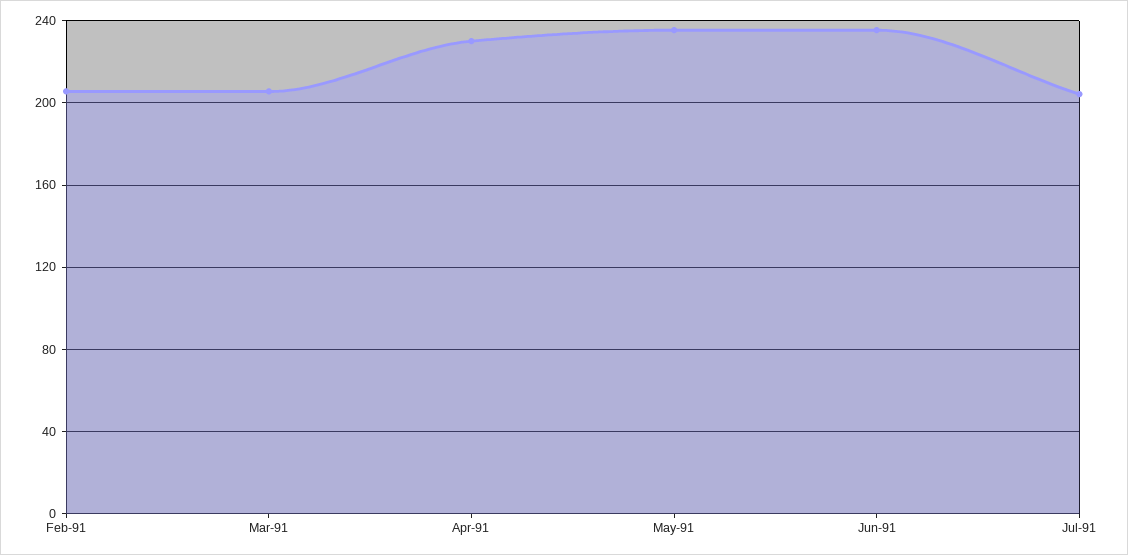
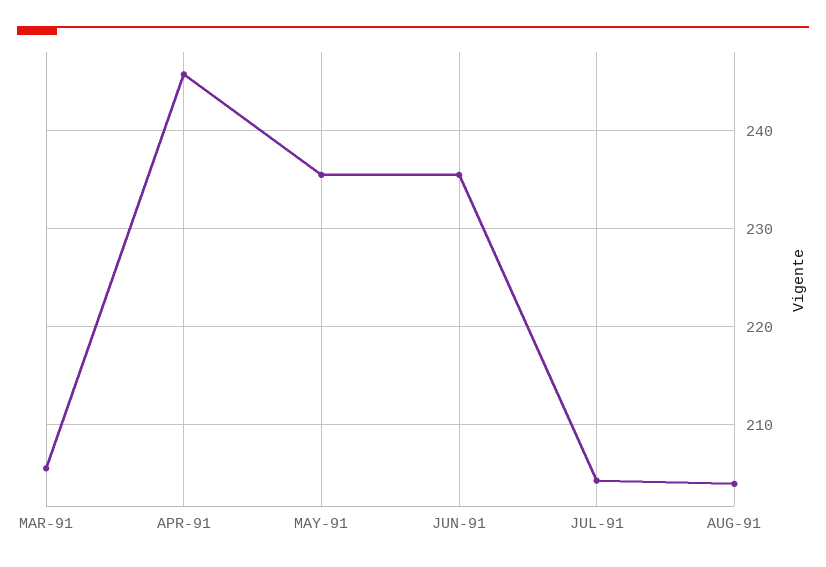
Feb-91: 205 -> none
Apr-91: 230 -> 246
AUG-91: none -> 204

